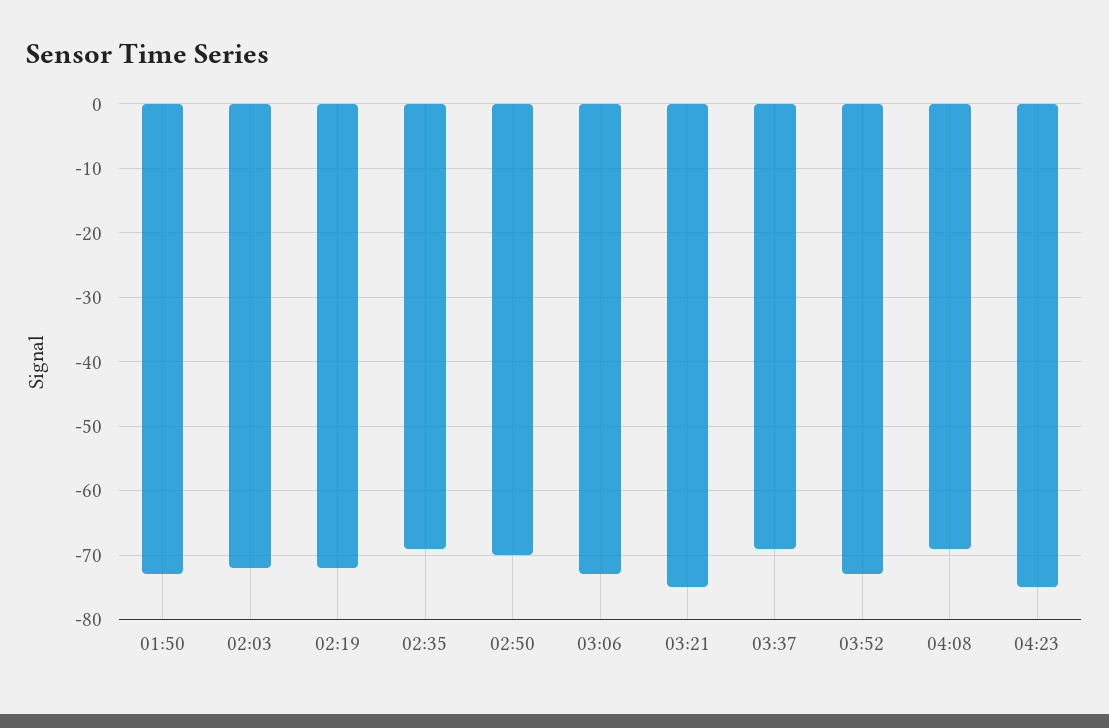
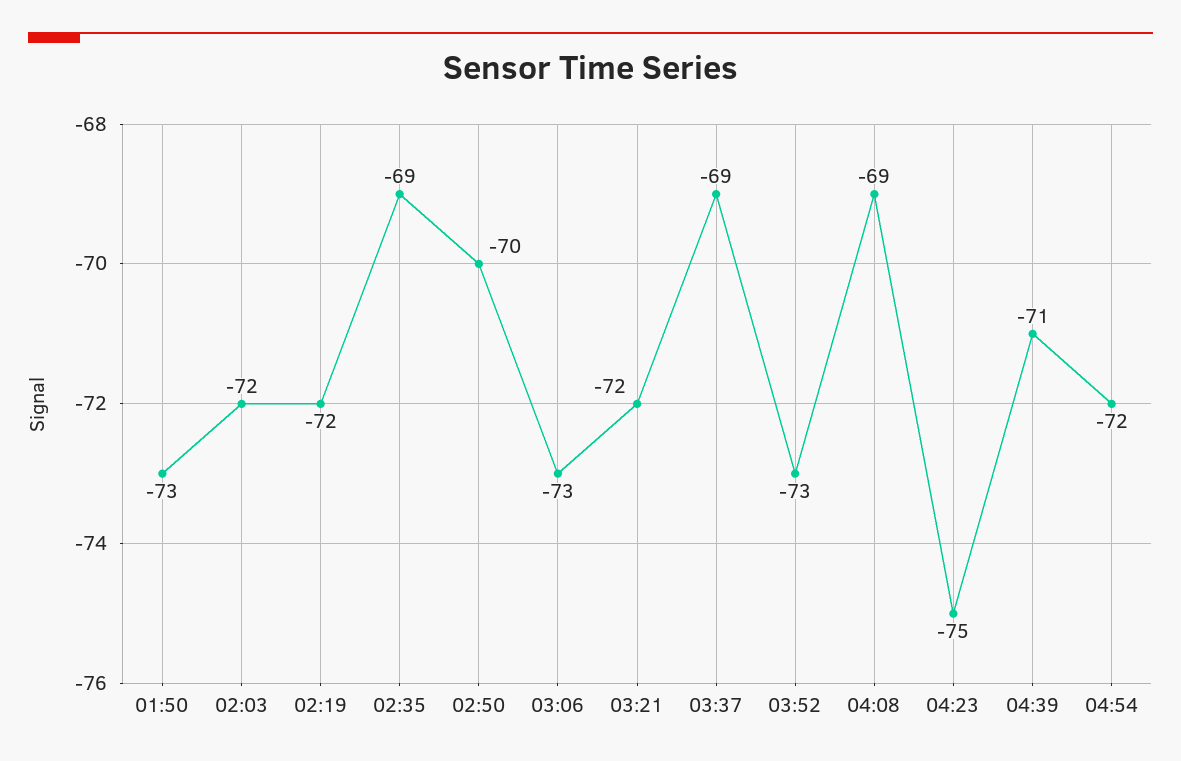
03:21: -75 -> -72
04:39: none -> -71
04:54: none -> -72

